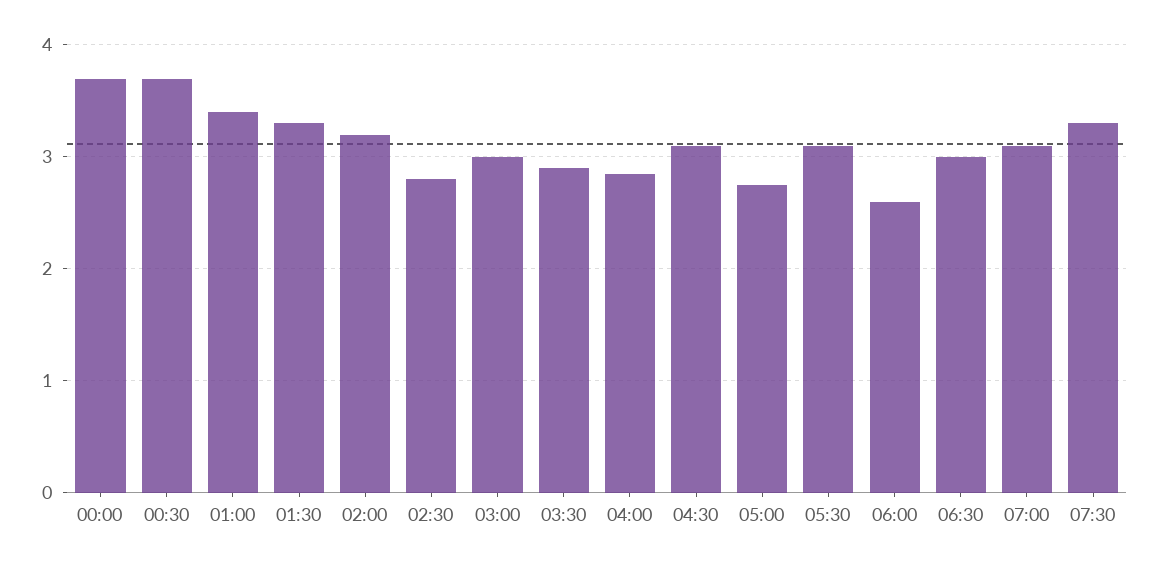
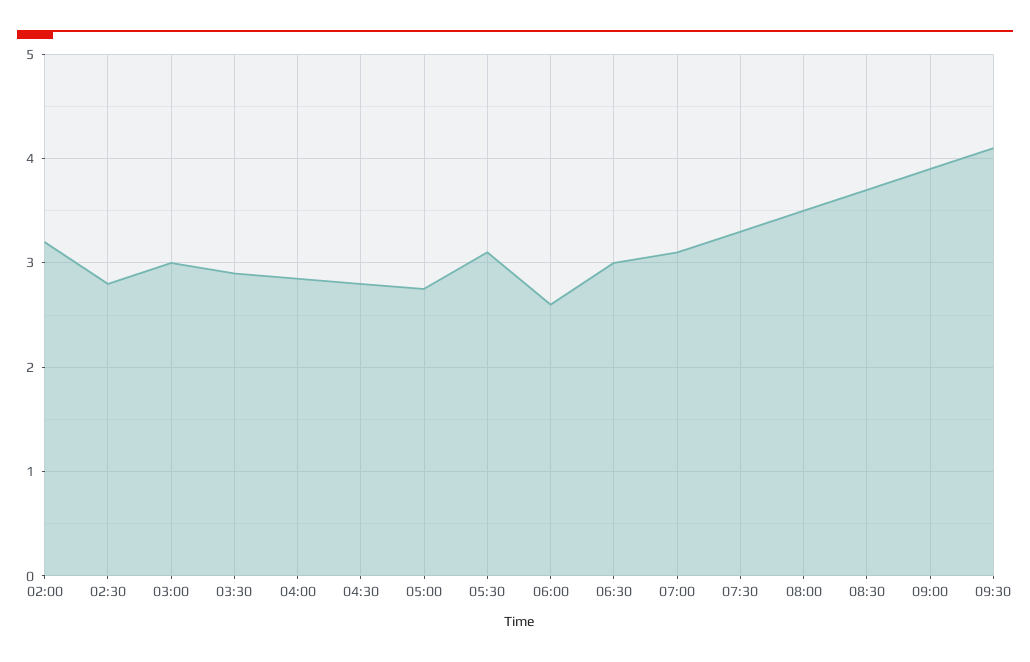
00:00: 3.7 -> none
00:30: 3.7 -> none
01:00: 3.4 -> none
01:30: 3.3 -> none
04:30: 3.1 -> 2.8
08:00: none -> 3.5
08:30: none -> 3.7
09:00: none -> 3.9
09:30: none -> 4.1

